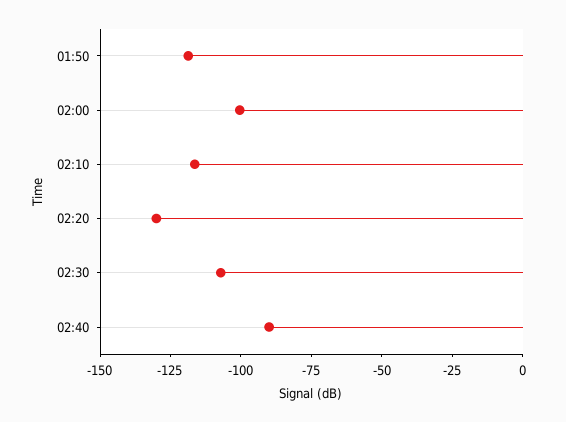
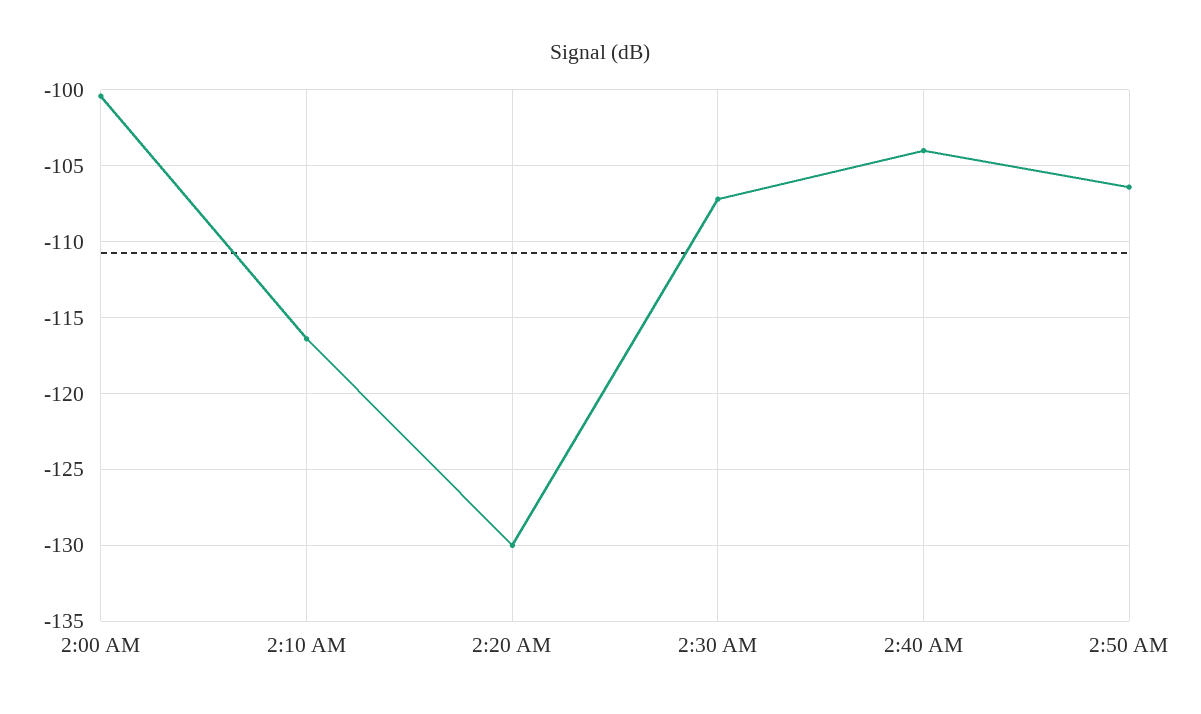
01:50: -120 -> none
02:40: -90 -> -104
2:50 AM: none -> -106.5

